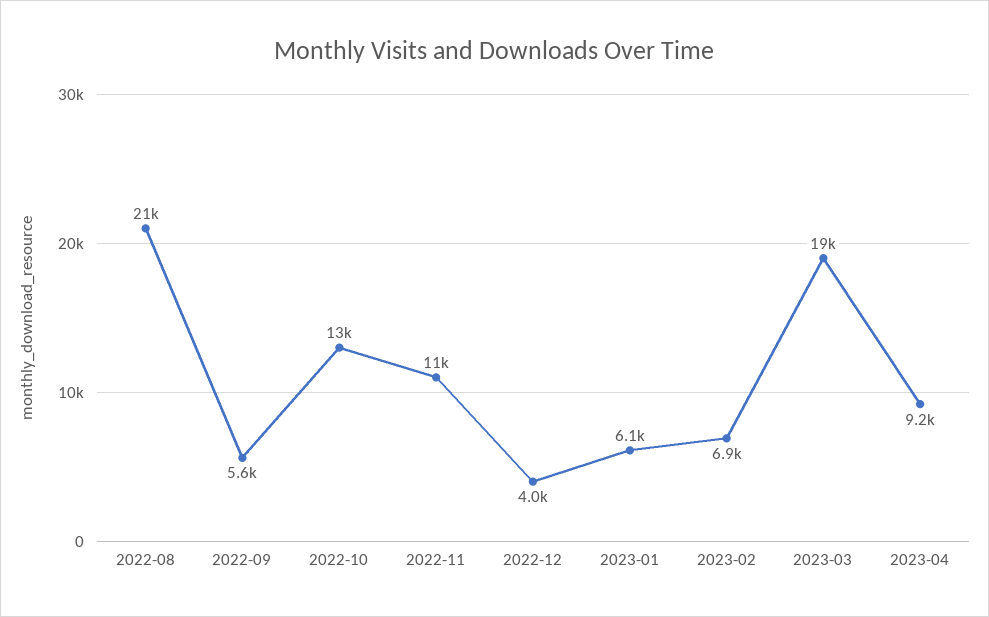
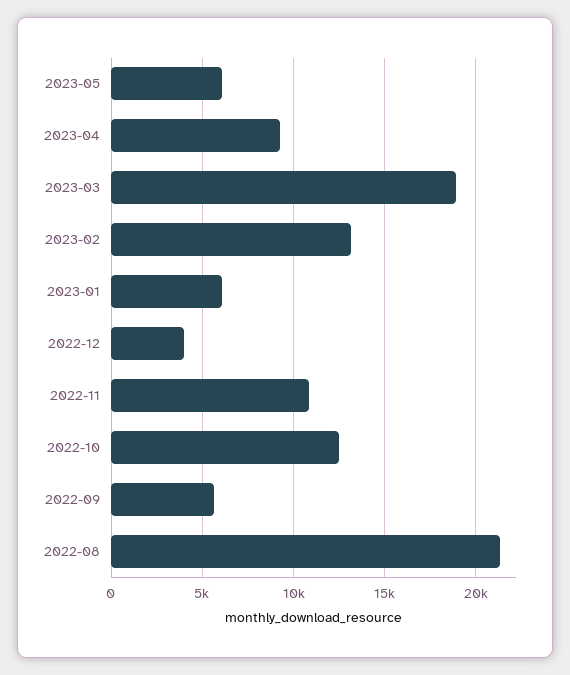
2023-02: 6900 -> 13000
2023-05: none -> 6000

